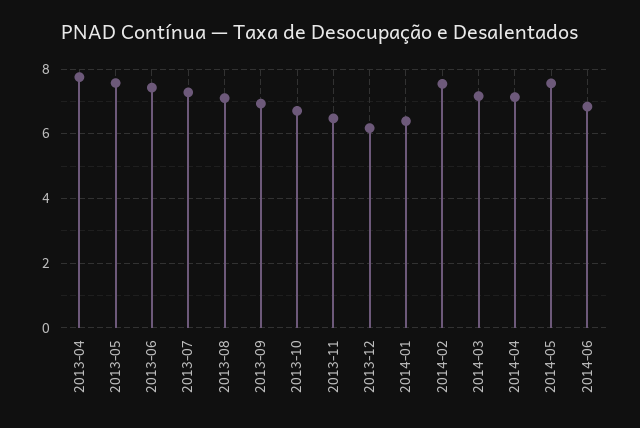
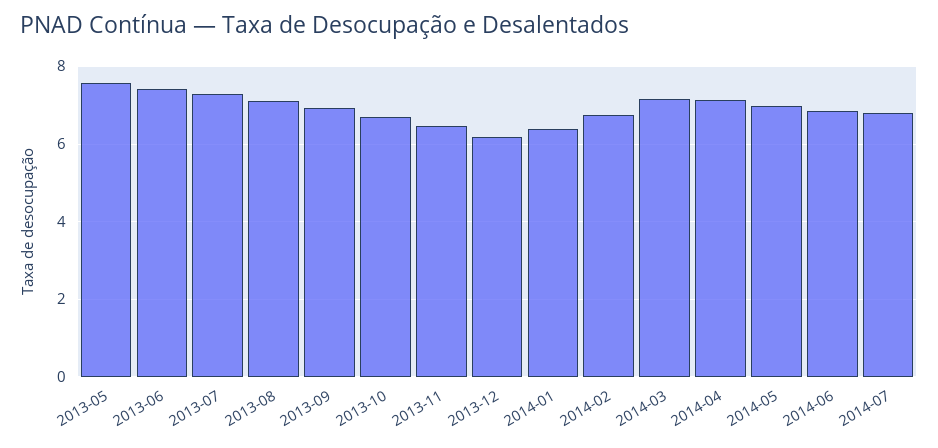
2013-04: 7.8 -> none
2014-02: 7.6 -> 6.8
2014-05: 7.6 -> 7
2014-07: none -> 6.8

